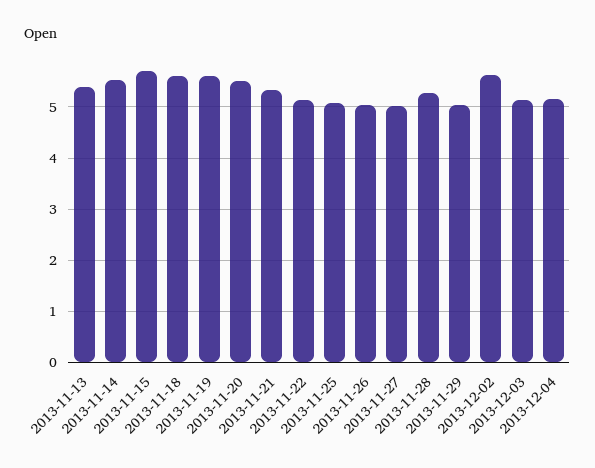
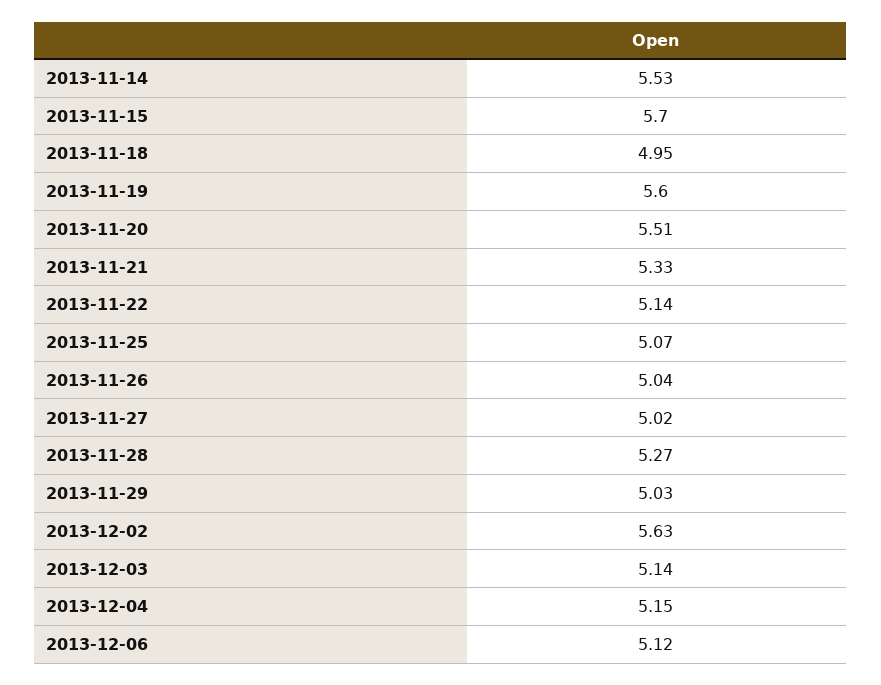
2013-11-13: 5.4 -> none
2013-11-18: 5.6 -> 4.95
2013-12-06: none -> 5.12

